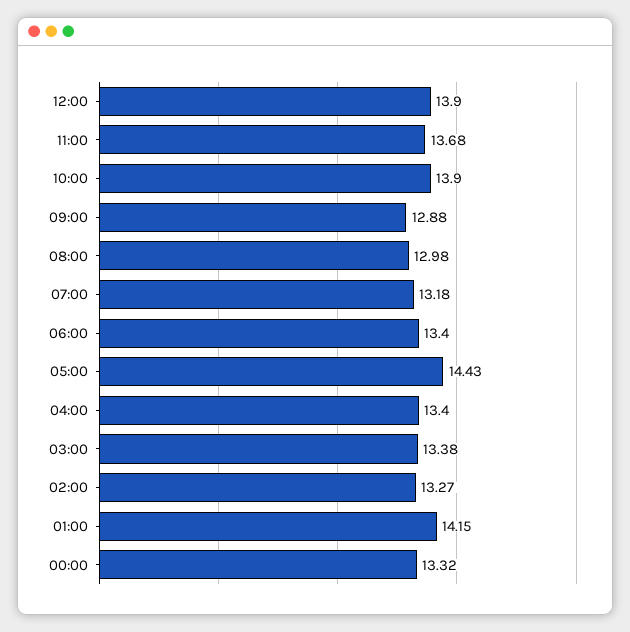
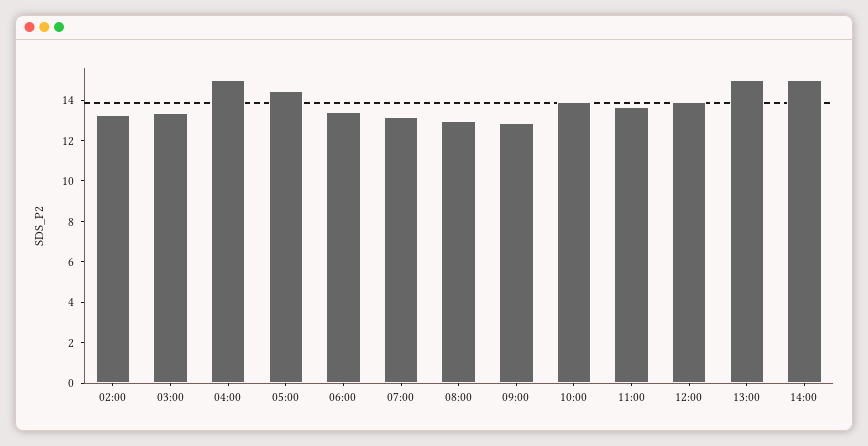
04:00: 13.4 -> 15
01:00: 14.15 -> none
00:00: 13.32 -> none
13:00: none -> 15
14:00: none -> 15

